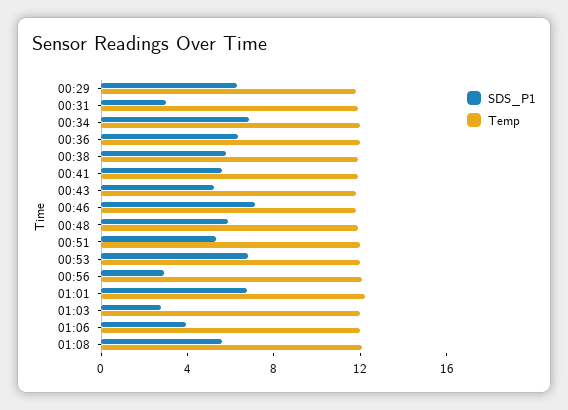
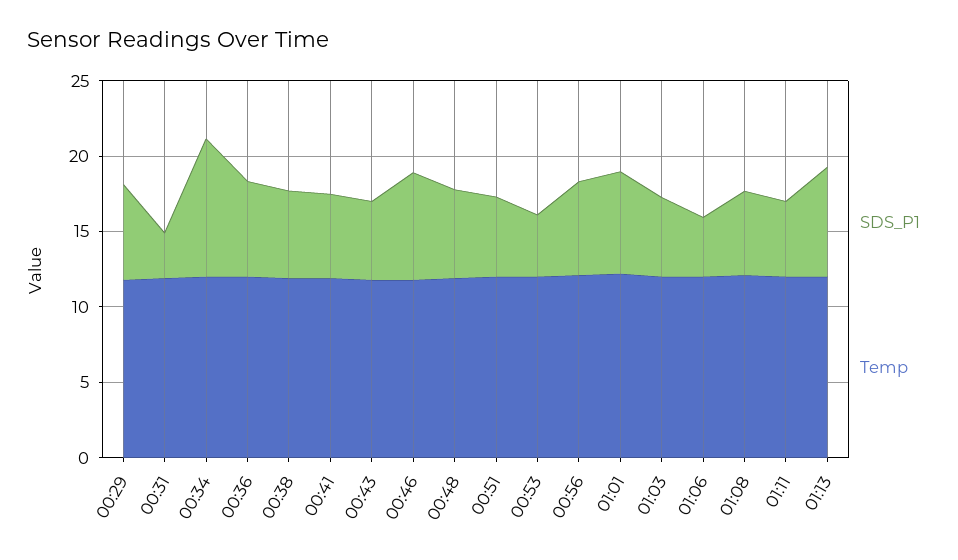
SDS_P1, 00:34: 7 -> 9
SDS_P1, 00:53: 7 -> 4
SDS_P1, 00:56: 3 -> 6
SDS_P1, 01:03: 3 -> 5
SDS_P1, 01:11: none -> 5
Temp, 01:11: none -> 12
SDS_P1, 01:13: none -> 7
Temp, 01:13: none -> 12

